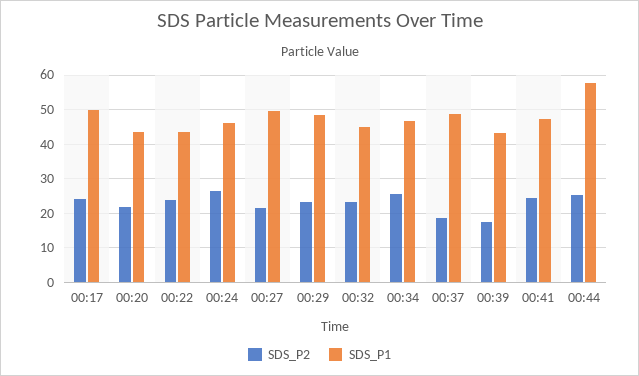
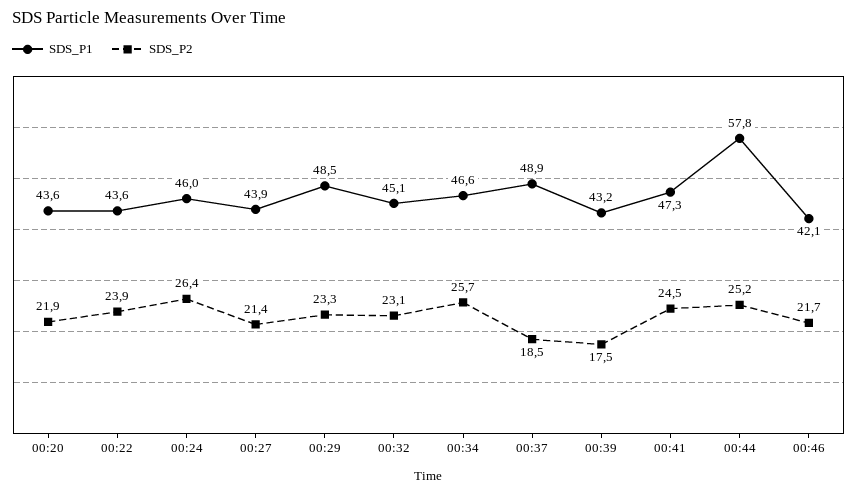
SDS_P2, 00:17: 24 -> none
SDS_P1, 00:17: 50 -> none
SDS_P1, 00:27: 50 -> 43.9
SDS_P1, 00:46: none -> 42.1
SDS_P2, 00:46: none -> 21.7

